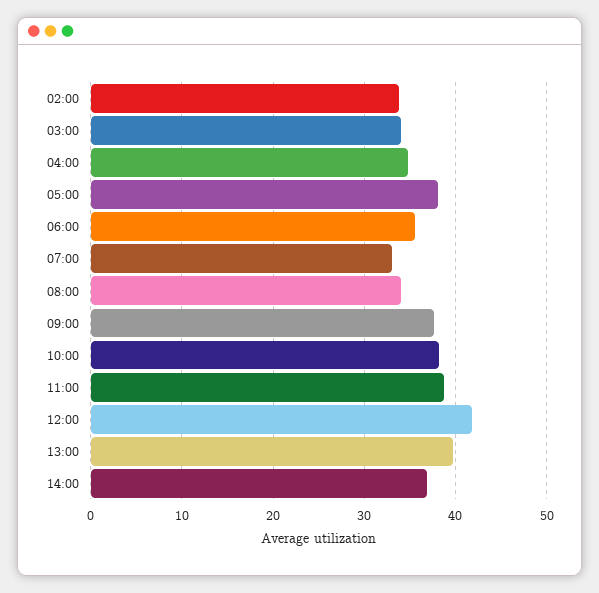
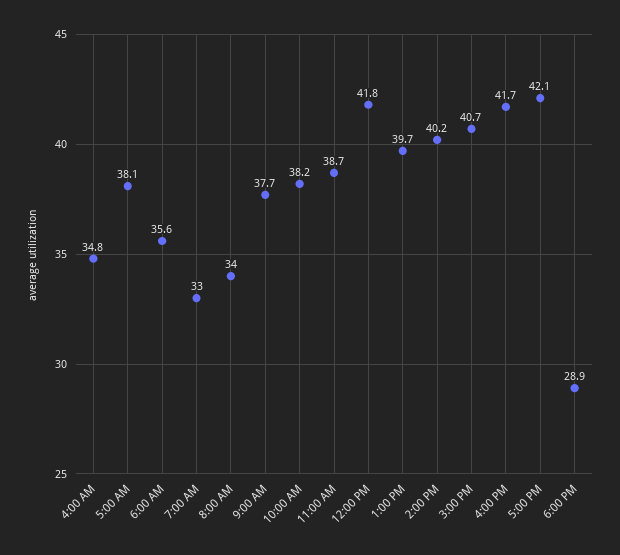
02:00: 34 -> none
03:00: 34 -> none
14:00: 37 -> 40.2
3:00 PM: none -> 40.7
4:00 PM: none -> 41.7
5:00 PM: none -> 42.1
6:00 PM: none -> 28.9

